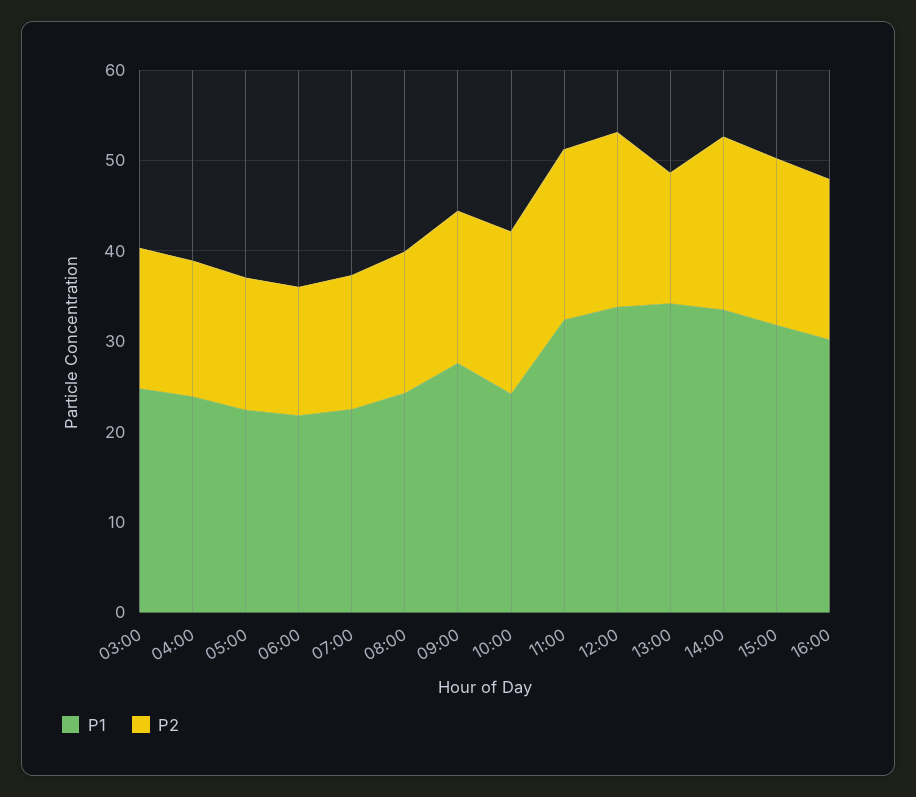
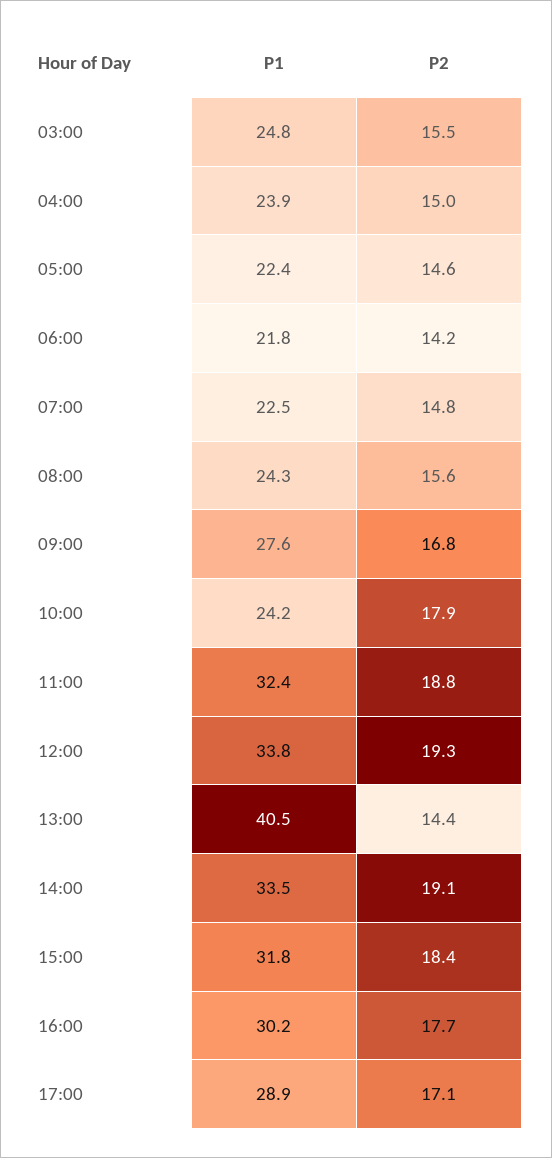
P1, 13:00: 34 -> 40.5
P1, 17:00: none -> 28.9
P2, 17:00: none -> 17.1

